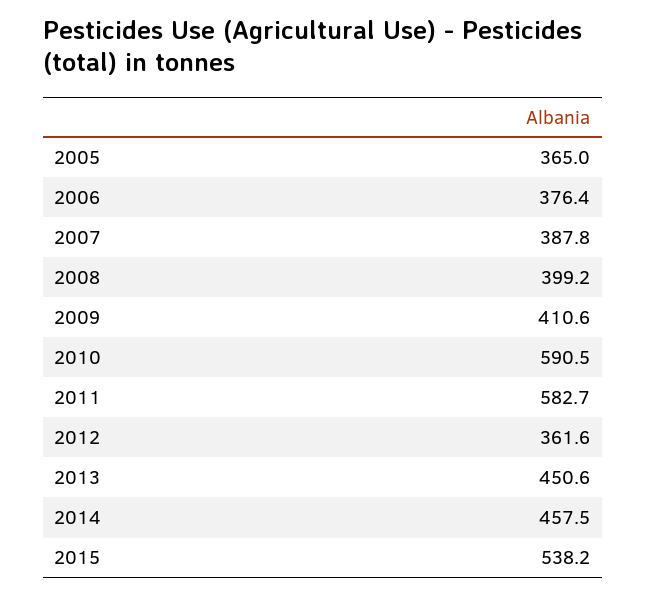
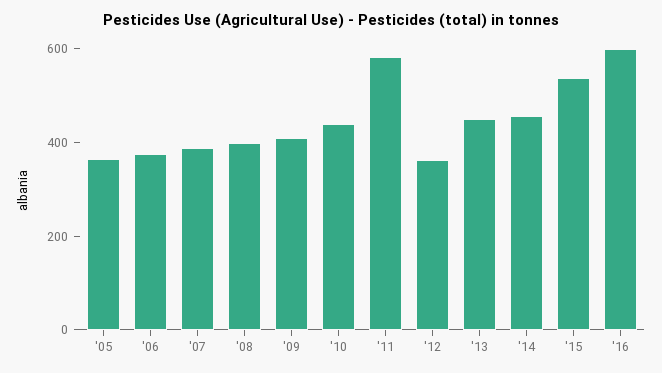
2010: 590.5 -> 450
'16: none -> 600

